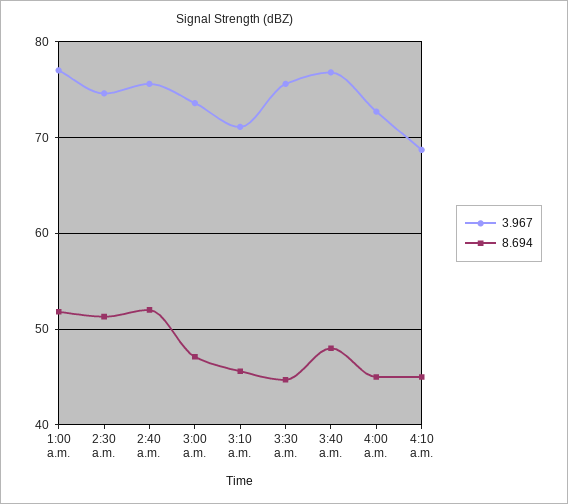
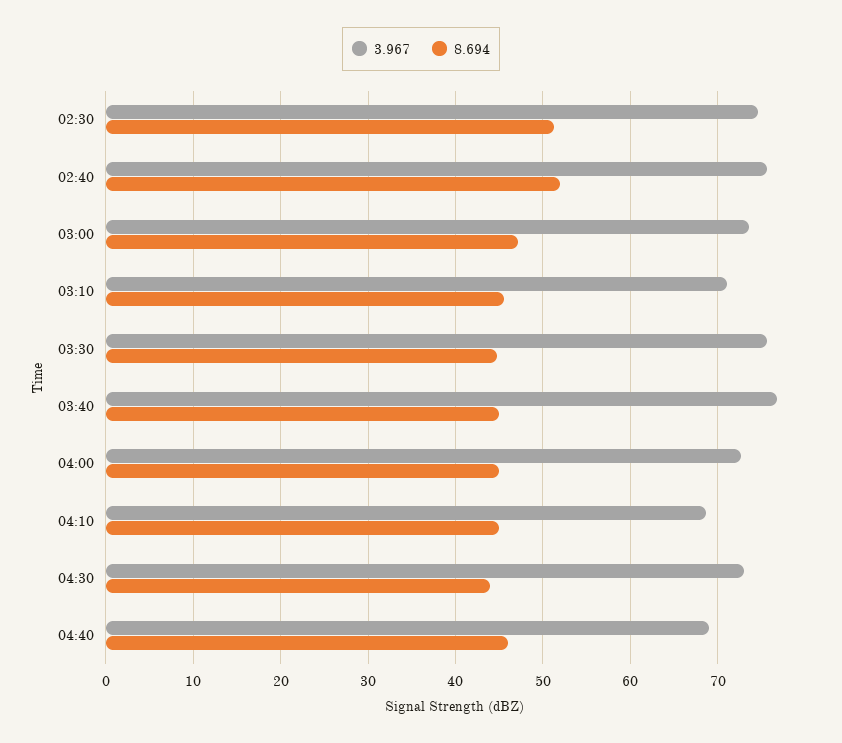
3.967, 1:00 a.m.: 77 -> none
8.694, 1:00 a.m.: 52 -> none
8.694, 3:40 a.m.: 48 -> 45
3.967, 04:30: none -> 73
8.694, 04:30: none -> 44
3.967, 04:40: none -> 69
8.694, 04:40: none -> 46

